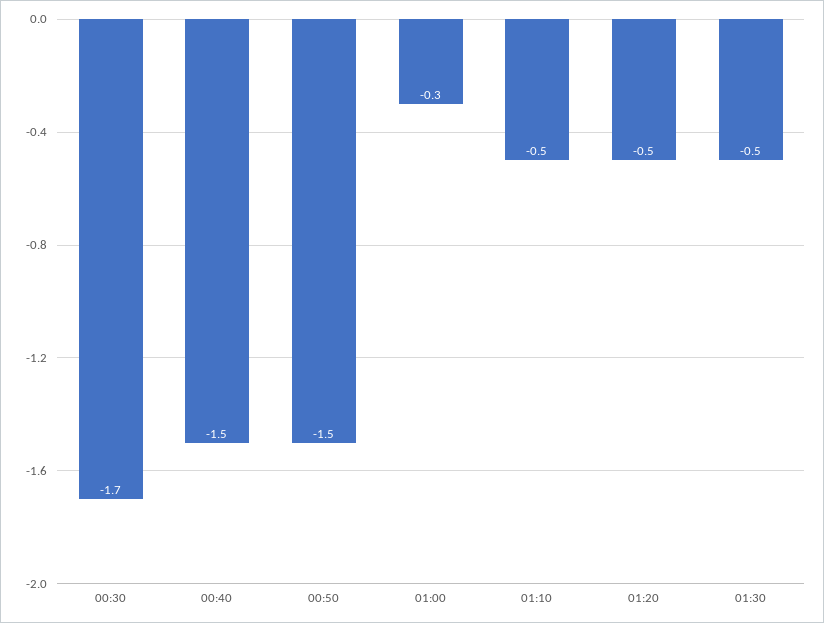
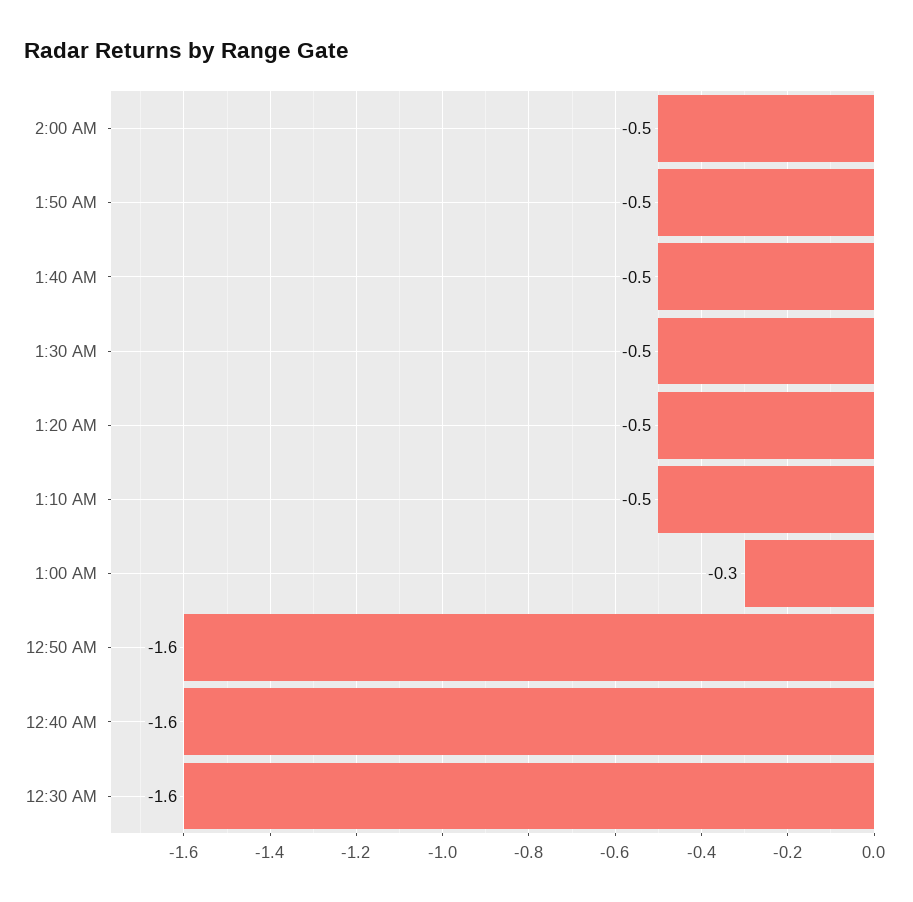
00:30: -1.7 -> -1.6
00:40: -1.5 -> -1.6
00:50: -1.5 -> -1.6
2:00 AM: none -> -0.5
1:50 AM: none -> -0.5
1:40 AM: none -> -0.5

